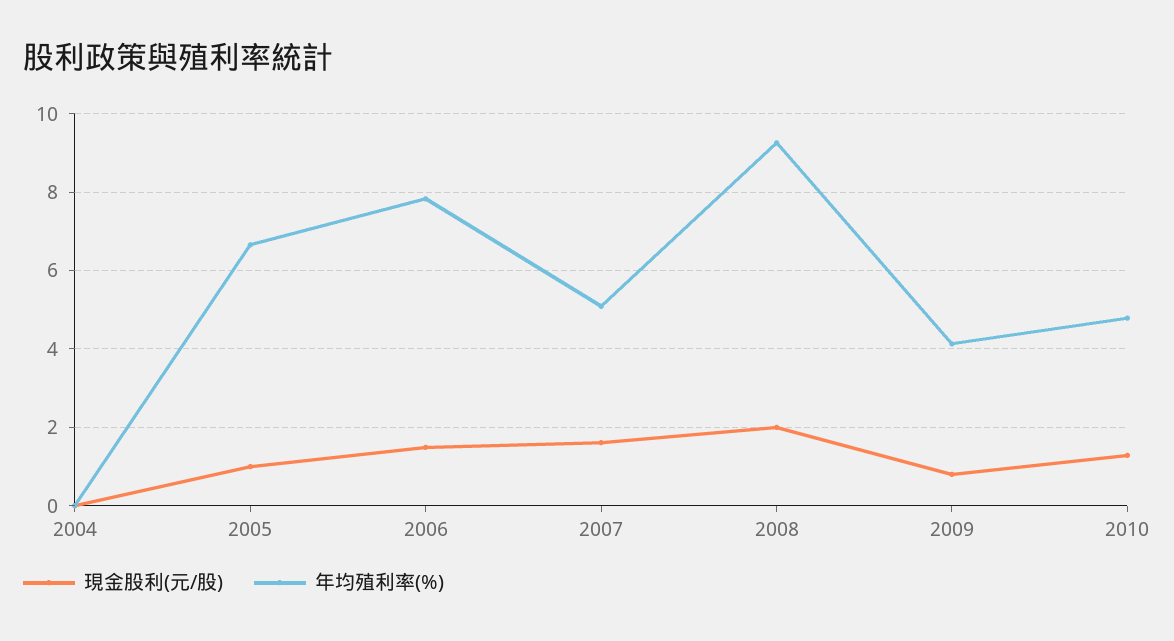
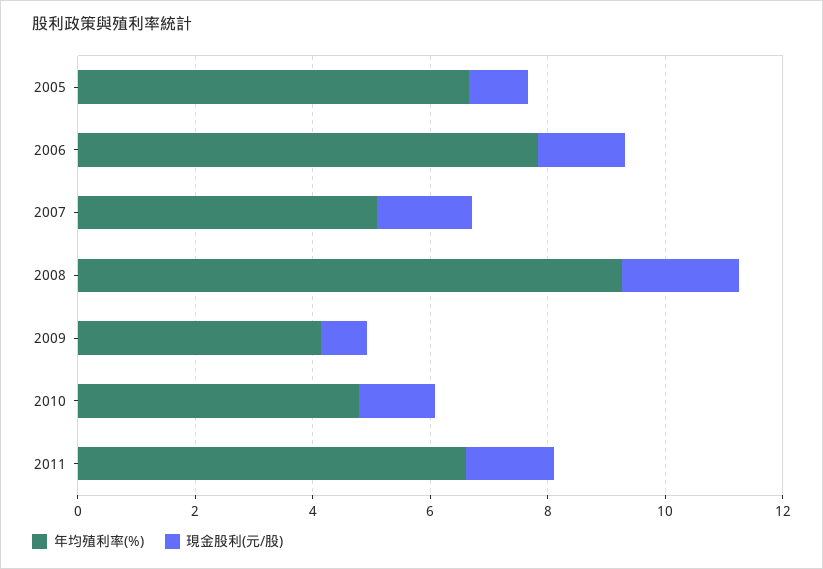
現金股利(元/股), 2004: 0 -> none
年均殖利率(%), 2004: 0 -> none
年均殖利率(%), 2011: none -> 6.5
現金股利(元/股), 2011: none -> 1.5

